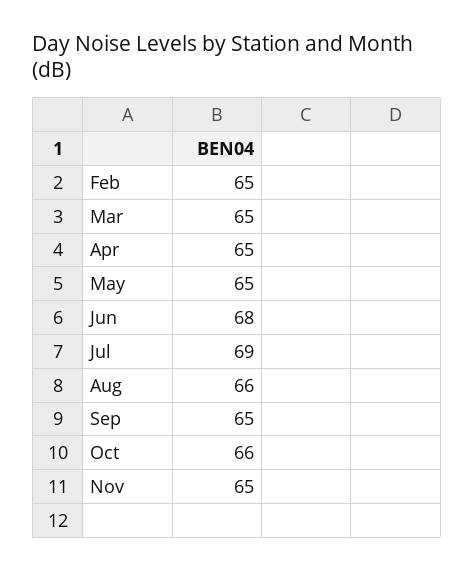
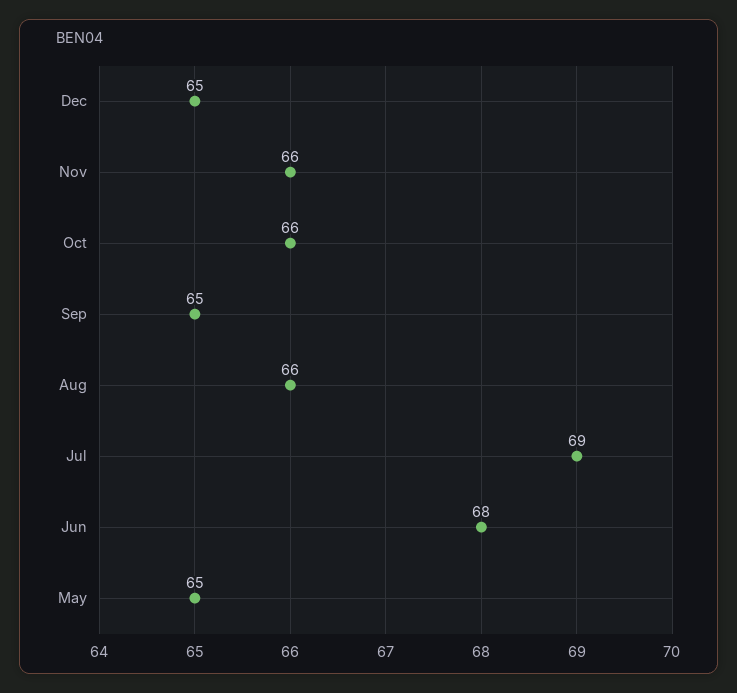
Feb: 65 -> none
Mar: 65 -> none
Apr: 65 -> none
Nov: 65 -> 66
Dec: none -> 65

